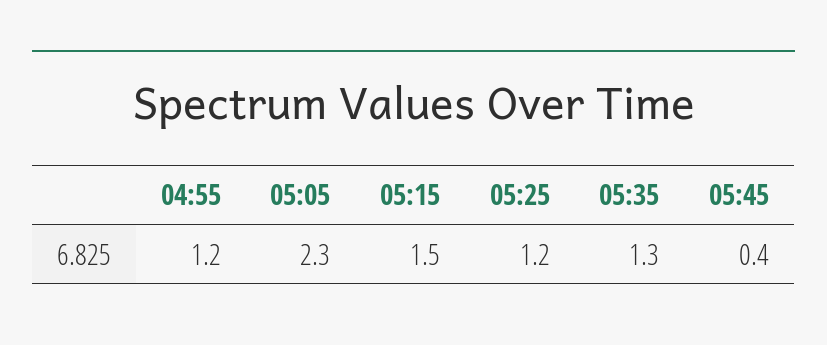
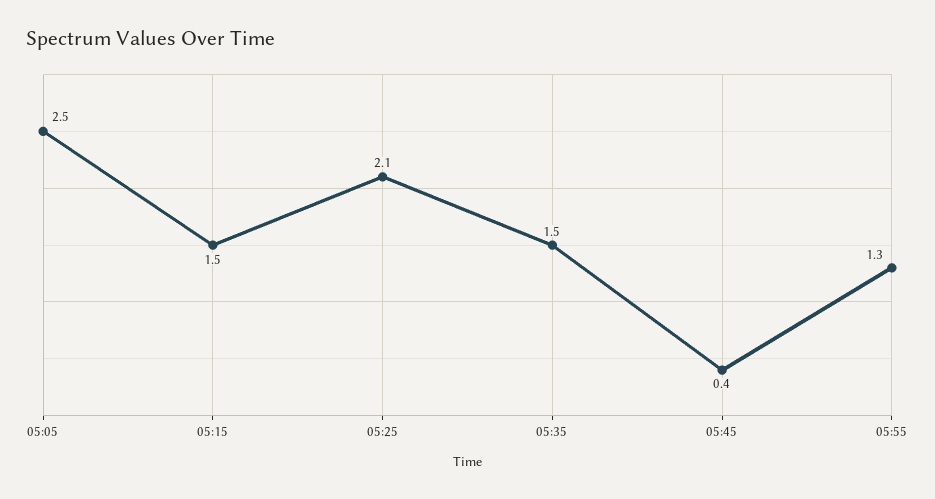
04:55: 1.2 -> none
05:05: 2.3 -> 2.5
05:25: 1.2 -> 2.1
05:35: 1.3 -> 1.5
05:55: none -> 1.3

